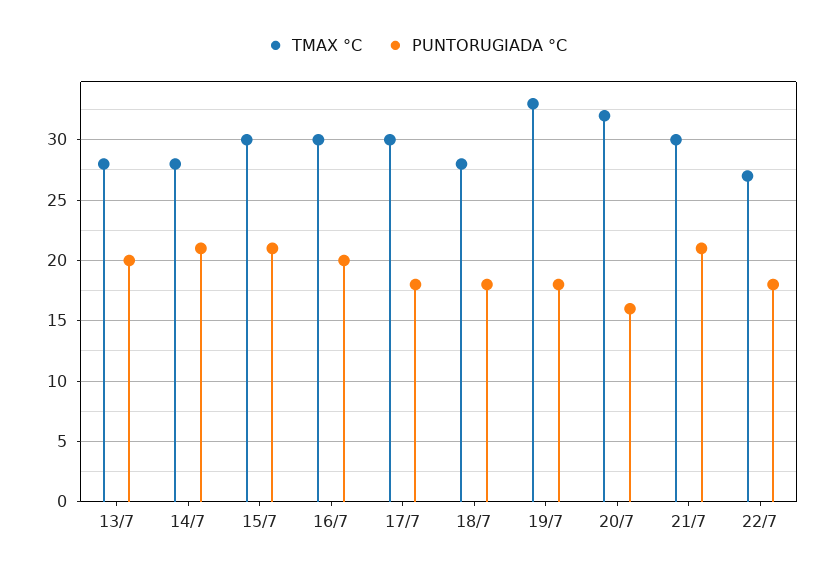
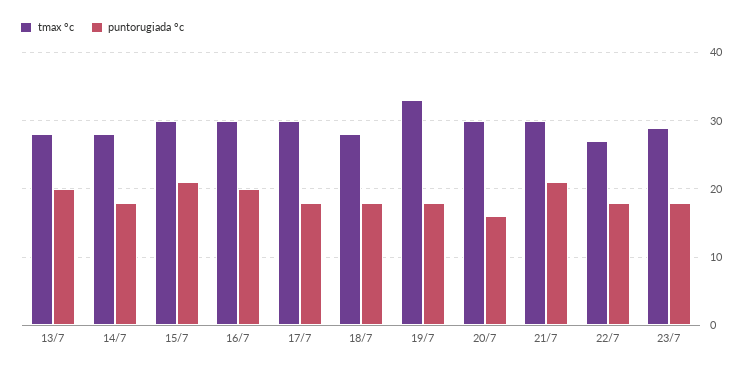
PUNTORUGIADA °C, 14/7: 21 -> 18
TMAX °C, 20/7: 32 -> 30
TMAX °C, 23/7: none -> 29
PUNTORUGIADA °C, 23/7: none -> 18

